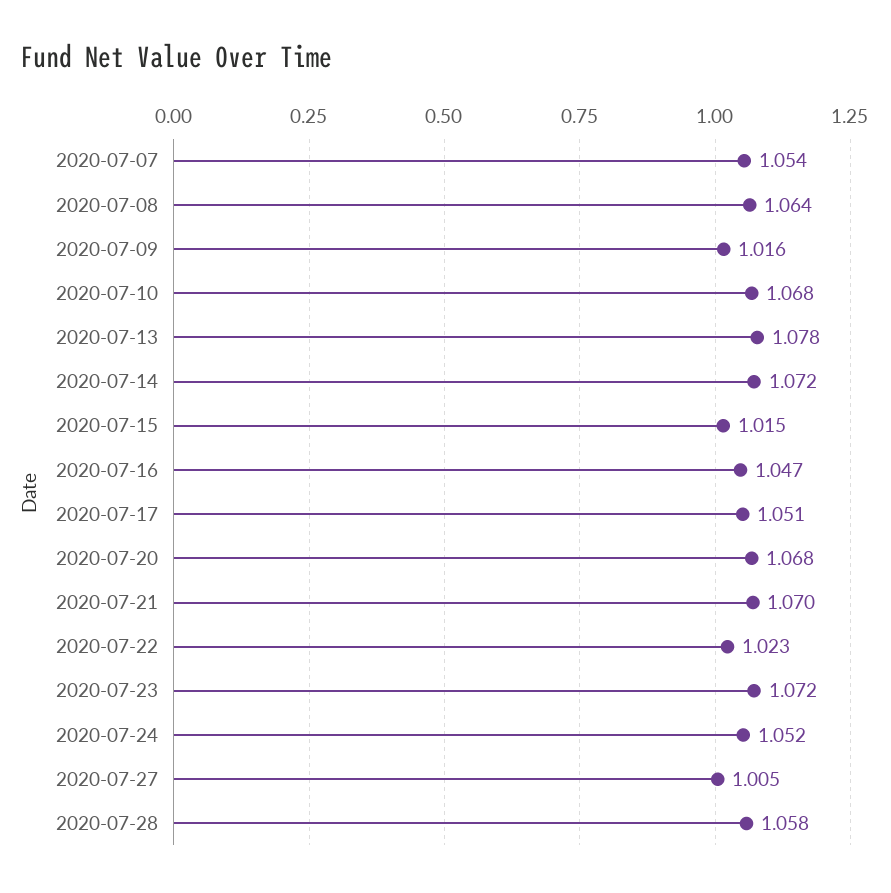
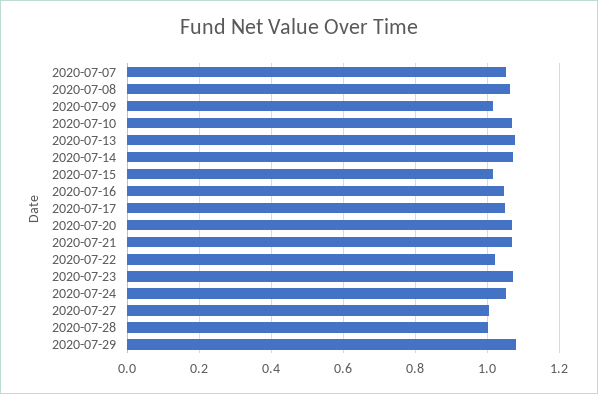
2020-07-28: 1.058 -> 1
2020-07-29: none -> 1.08

